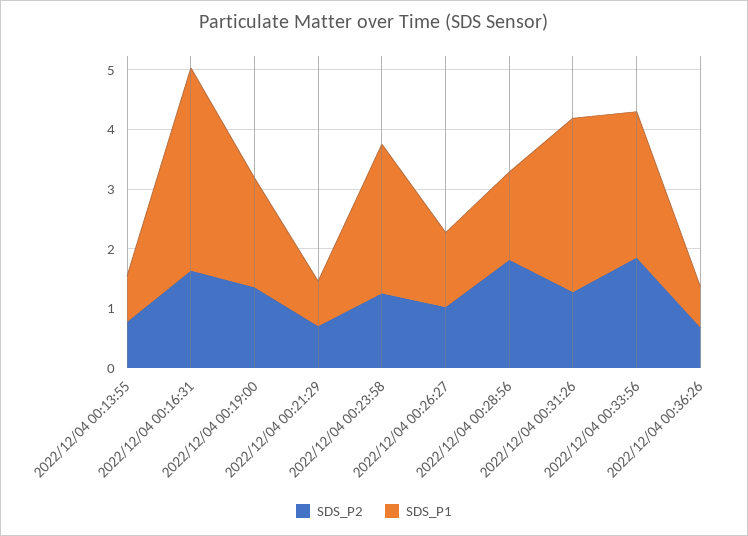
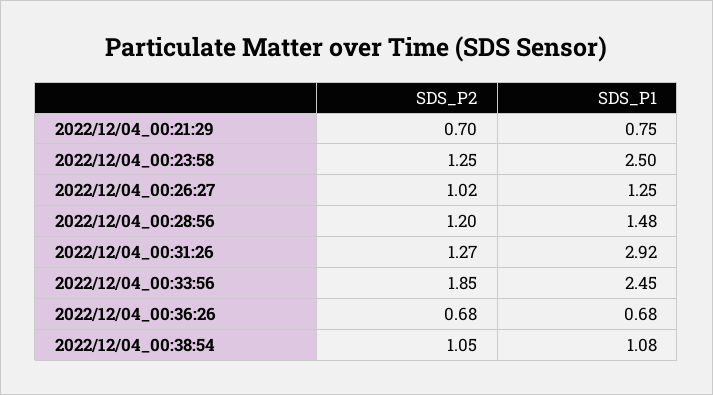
SDS_P2, 2022/12/04 00:13:55: 0.8 -> none
SDS_P1, 2022/12/04 00:13:55: 0.8 -> none
SDS_P2, 2022/12/04 00:16:31: 1.6 -> none
SDS_P1, 2022/12/04 00:16:31: 3.4 -> none
SDS_P2, 2022/12/04 00:19:00: 1.4 -> none
SDS_P1, 2022/12/04 00:19:00: 1.8 -> none
SDS_P2, 2022/12/04 00:28:56: 1.8 -> 1.2
SDS_P2, 2022/12/04_00:38:54: none -> 1.05
SDS_P1, 2022/12/04_00:38:54: none -> 1.08

